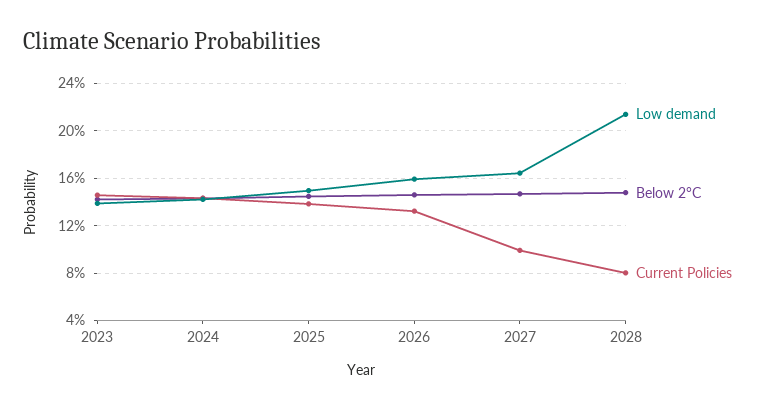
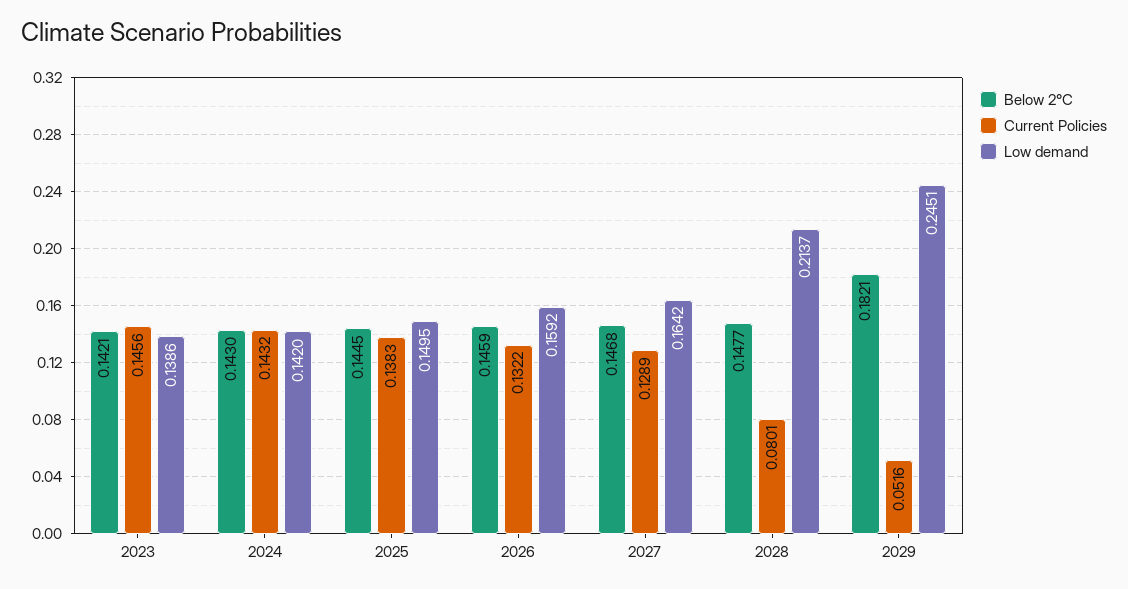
Current Policies, 2027: 0.1 -> 0.1289
Below 2°C, 2029: none -> 0.1821
Current Policies, 2029: none -> 0.0516
Low demand, 2029: none -> 0.2451

